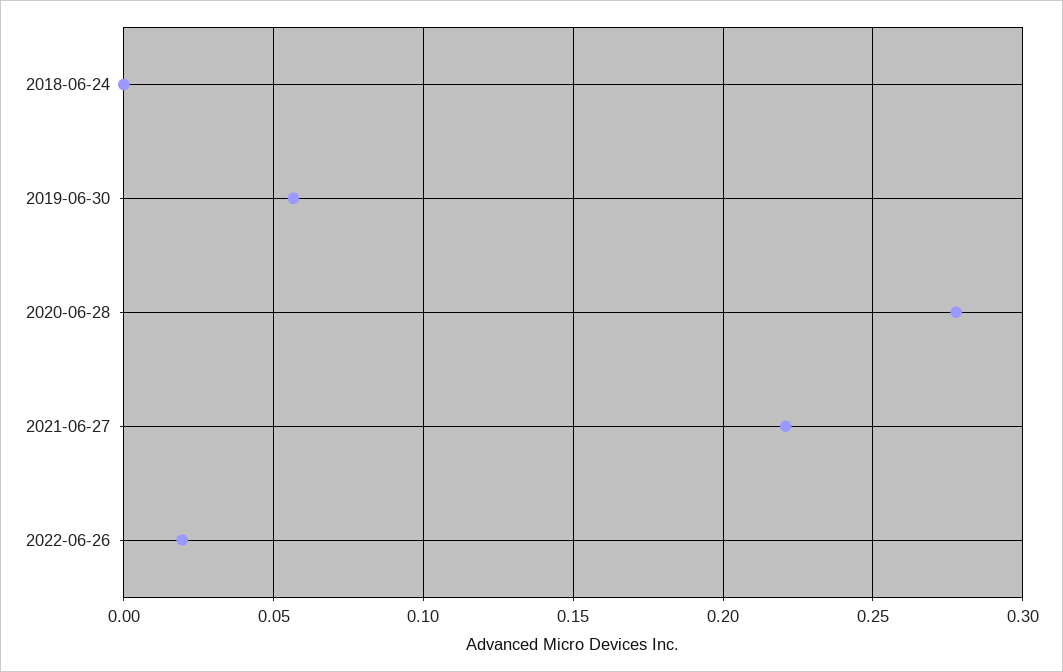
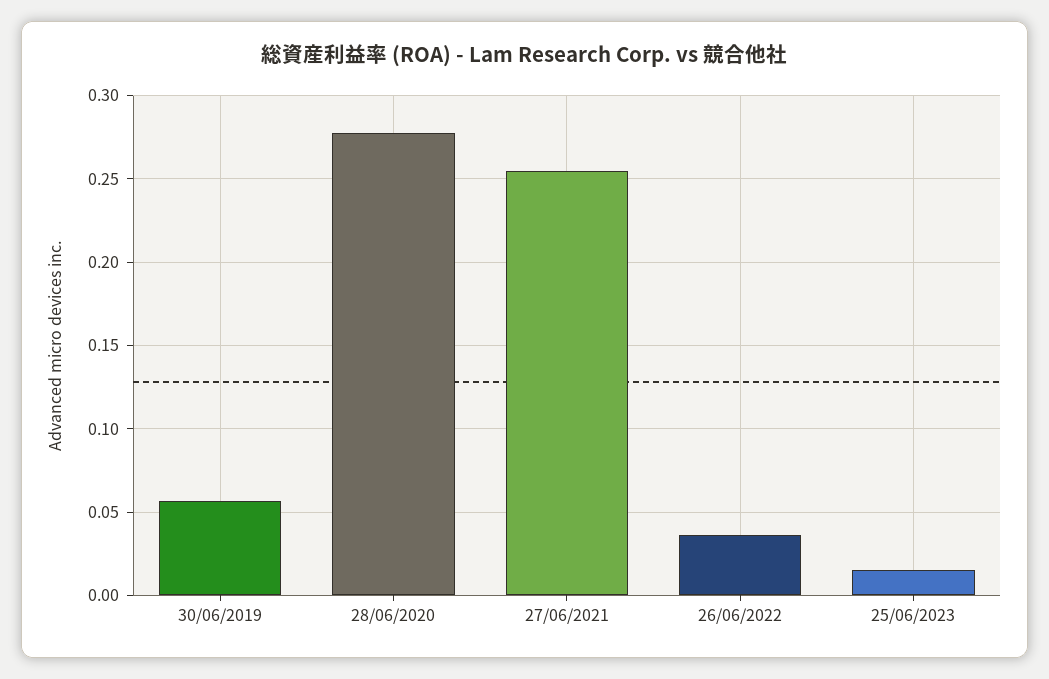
2018-06-24: 0 -> none
2021-06-27: 0.22 -> 0.255
2022-06-26: 0.02 -> 0.035
25/06/2023: none -> 0.015

